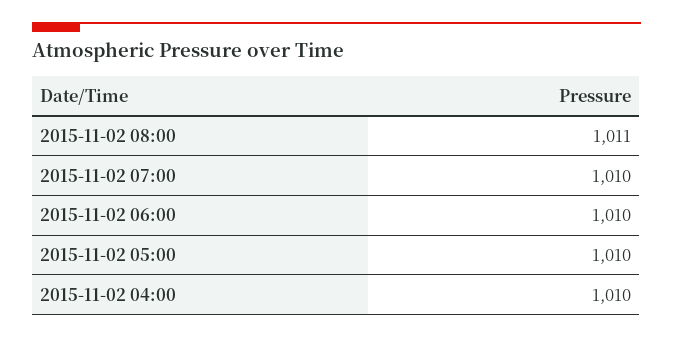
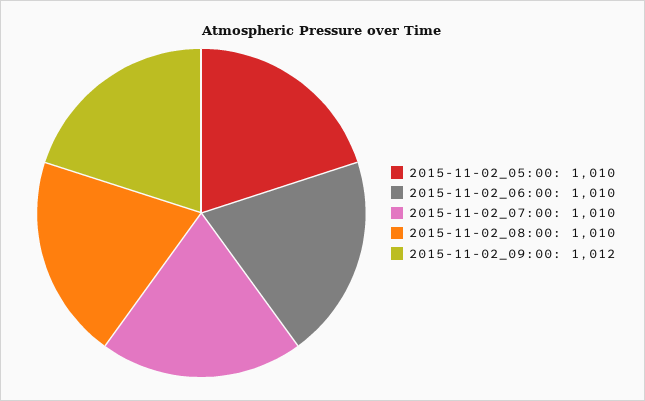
2015-11-02 08:00: 1011 -> 1010
2015-11-02 04:00: 1010 -> none
2015-11-02_09:00: none -> 1012

